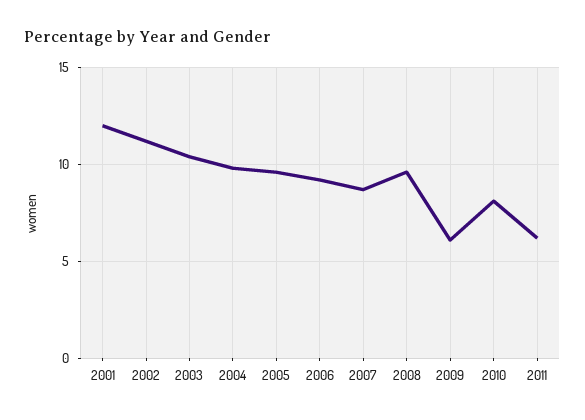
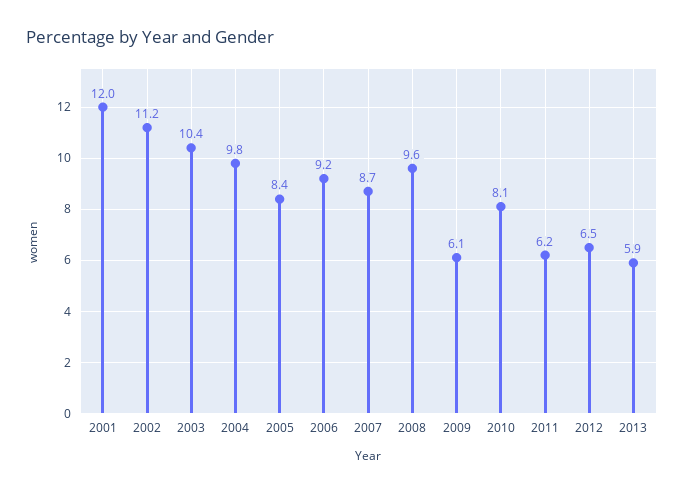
2005: 9.5 -> 8.4
2012: none -> 6.5
2013: none -> 5.9

